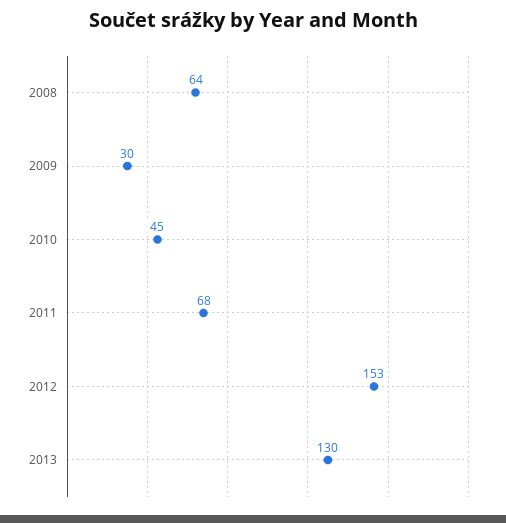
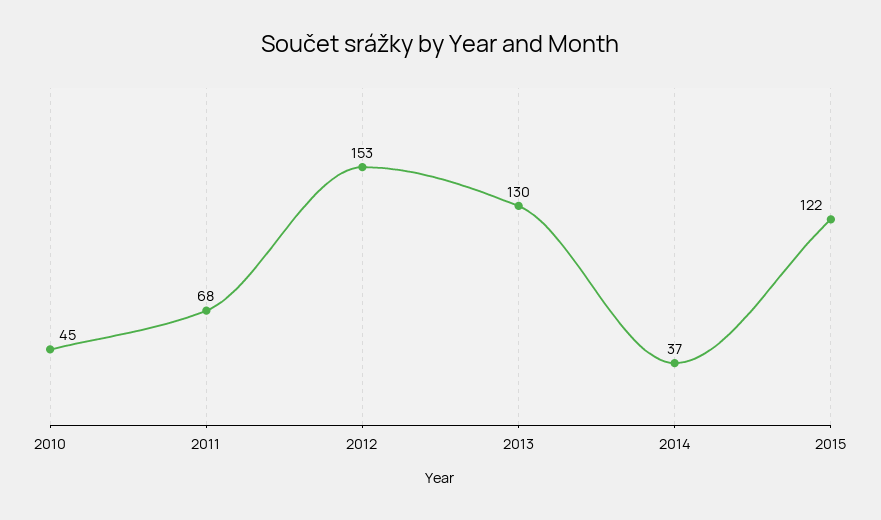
2008: 64 -> none
2009: 30 -> none
2014: none -> 37
2015: none -> 122

